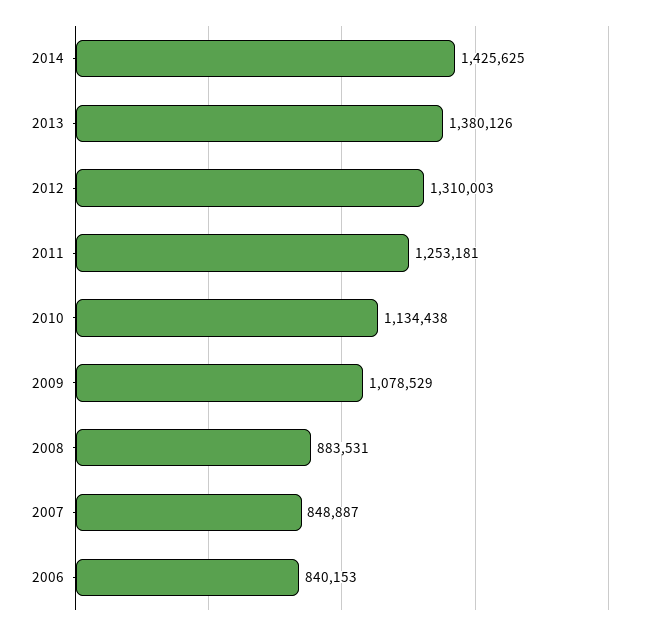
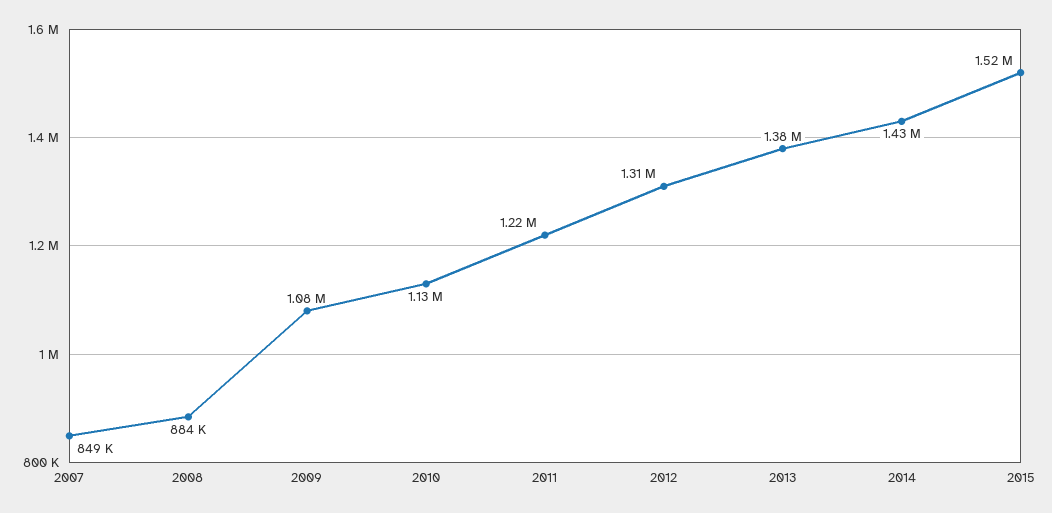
2011: 1253181 -> 1220000
2006: 840153 -> none
2015: none -> 1520000

